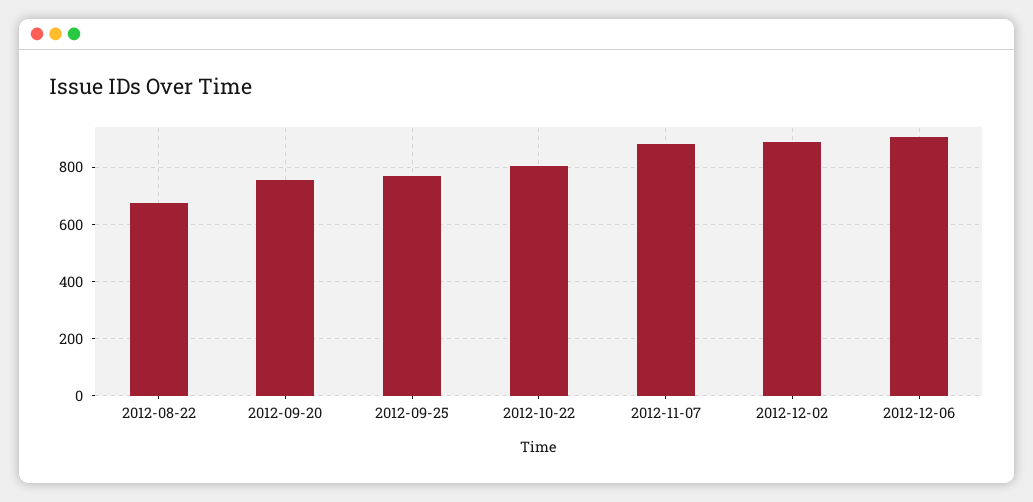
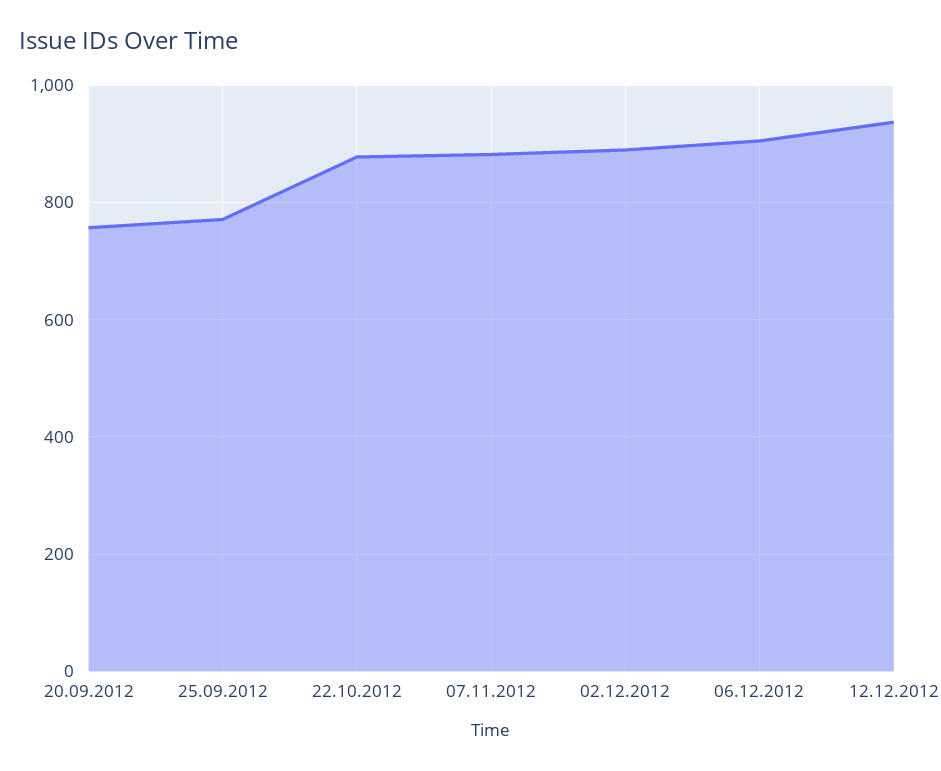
2012-08-22: 675 -> none
2012-10-22: 800 -> 880
12.12.2012: none -> 940

